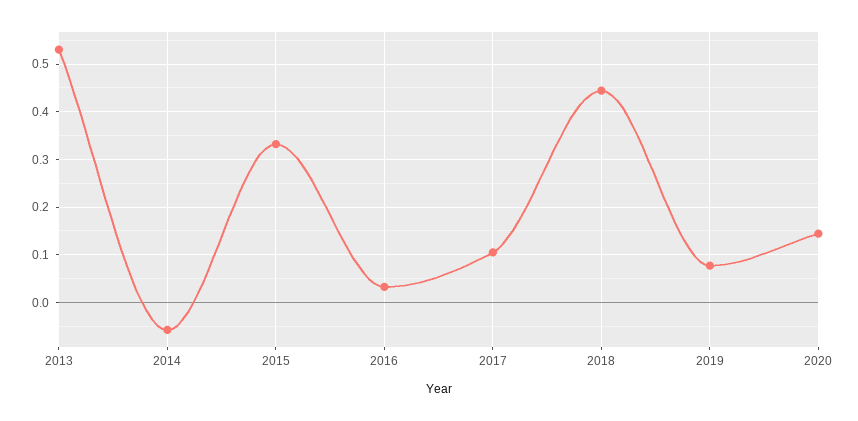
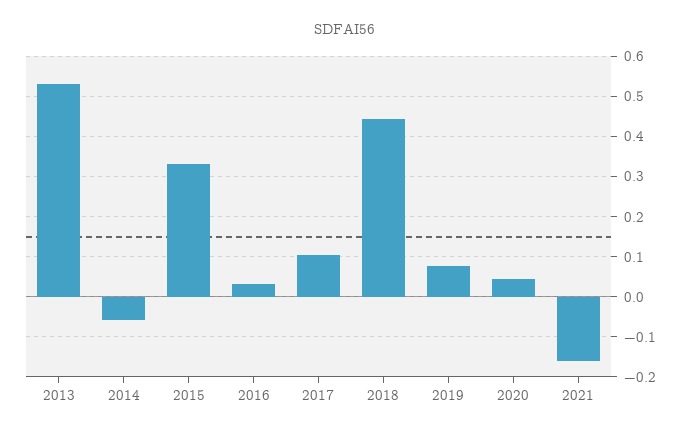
2020: 0.14 -> 0.04
2021: none -> -0.16

